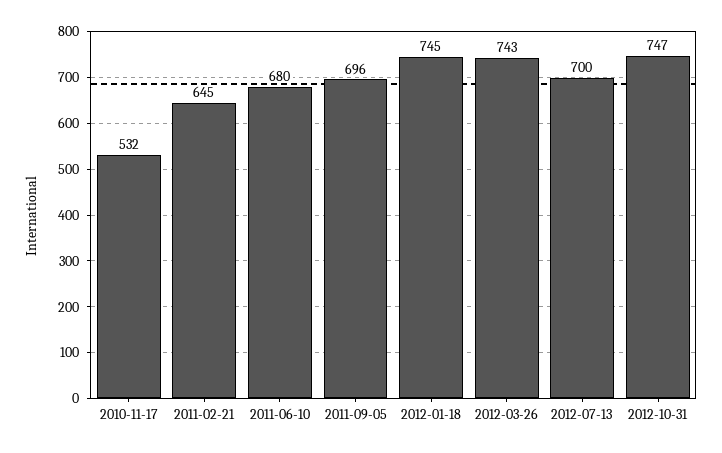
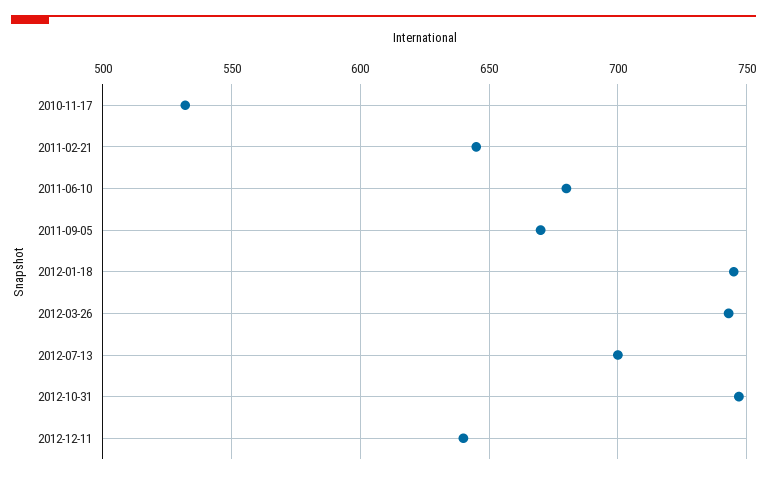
2011-09-05: 696 -> 670
2012-12-11: none -> 640

